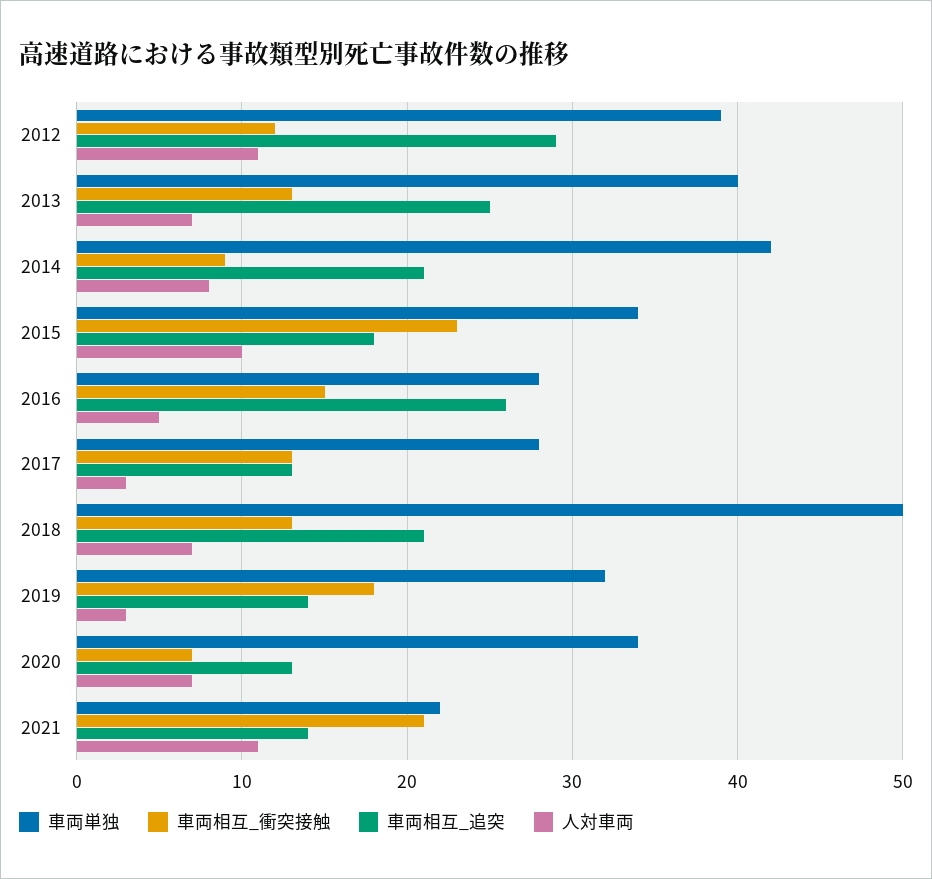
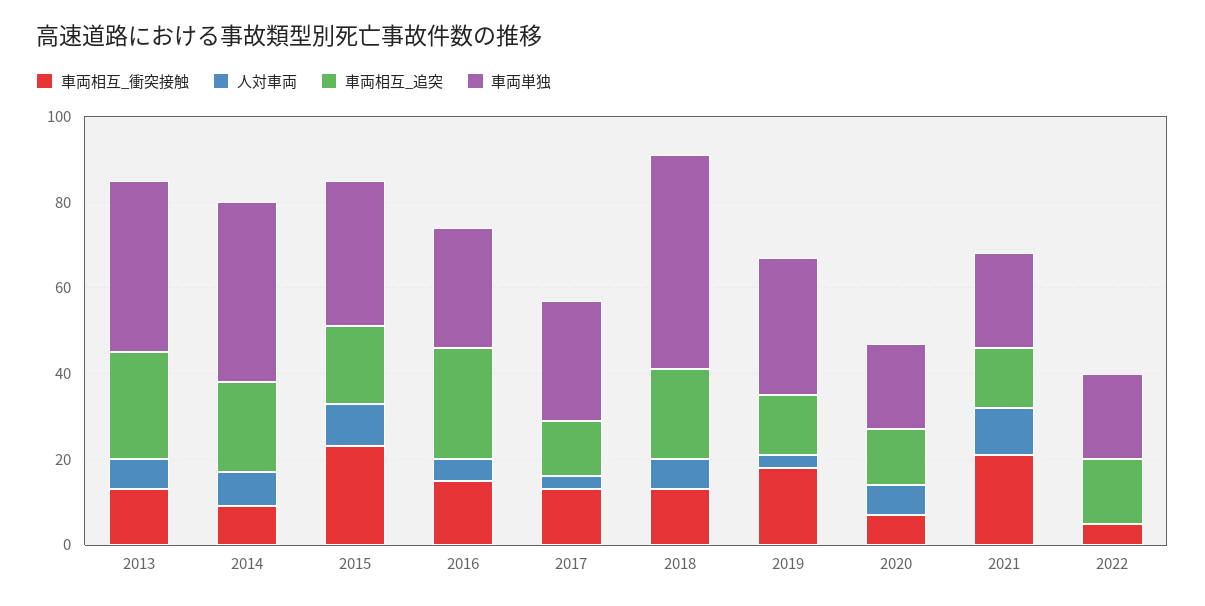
車両単独, 2012: 39 -> none
車両相互_衝突接触, 2012: 12 -> none
車両相互_追突, 2012: 29 -> none
人対車両, 2012: 11 -> none
車両単独, 2020: 34 -> 20
車両相互_衝突接触, 2022: none -> 5
人対車両, 2022: none -> 0
車両相互_追突, 2022: none -> 15
車両単独, 2022: none -> 20

